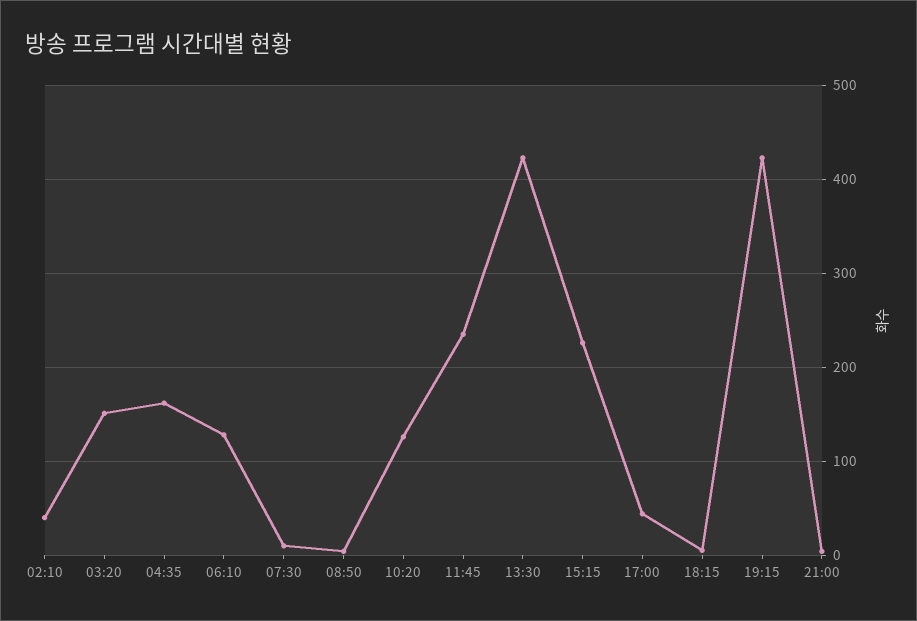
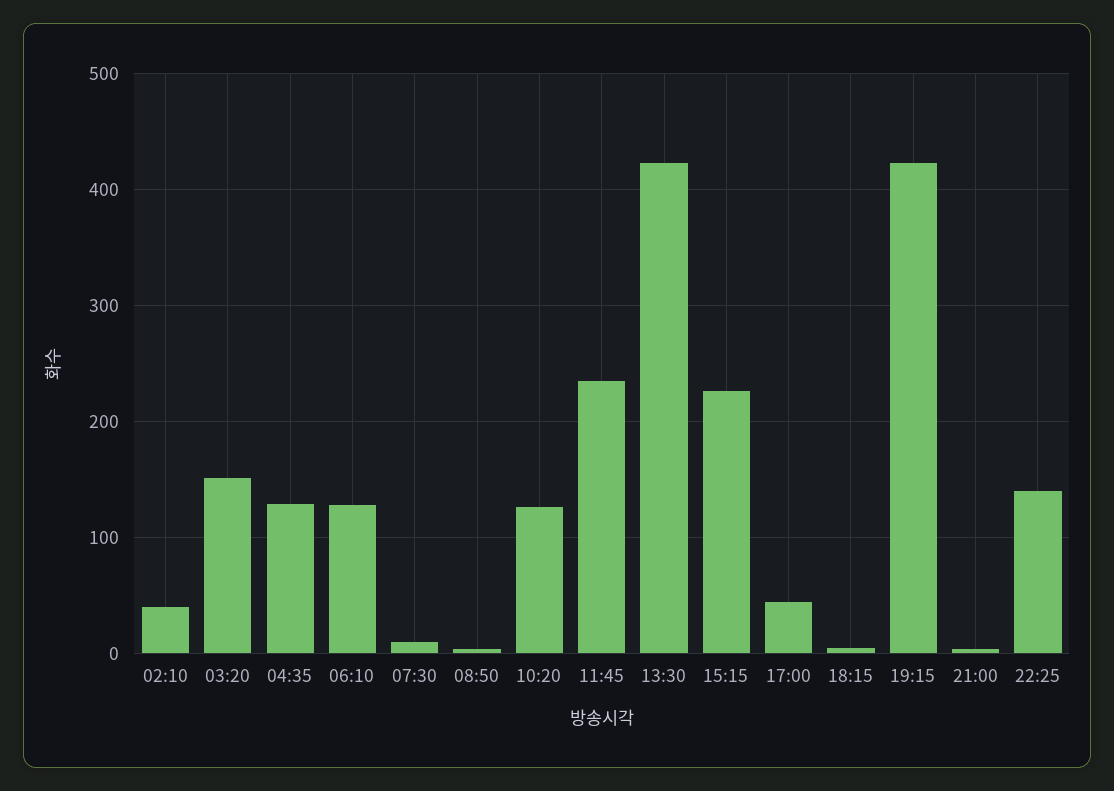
04:35: 160 -> 130
22:25: none -> 140

